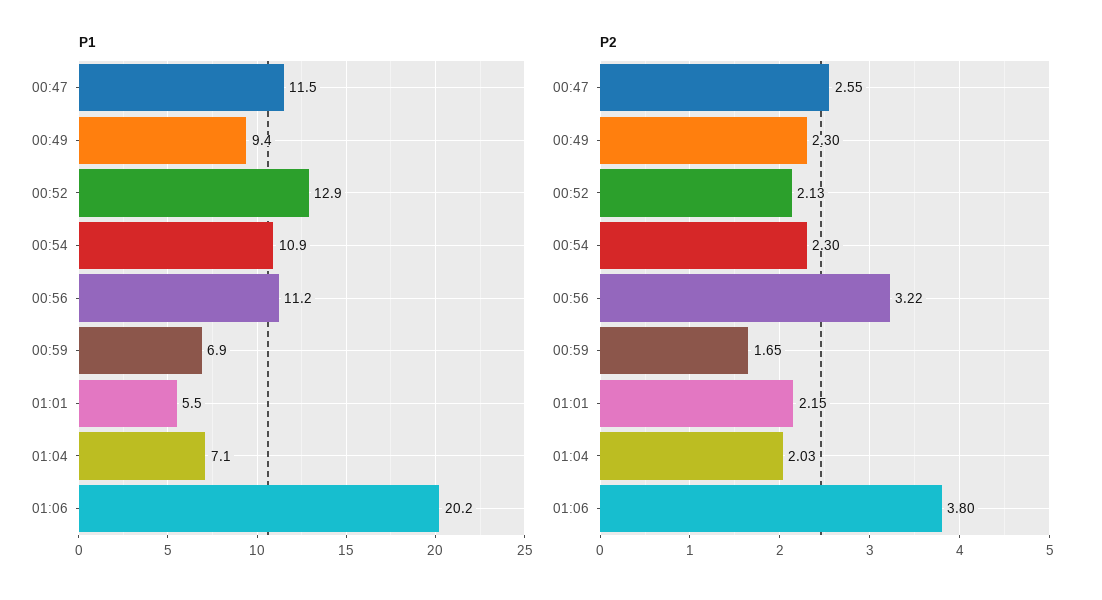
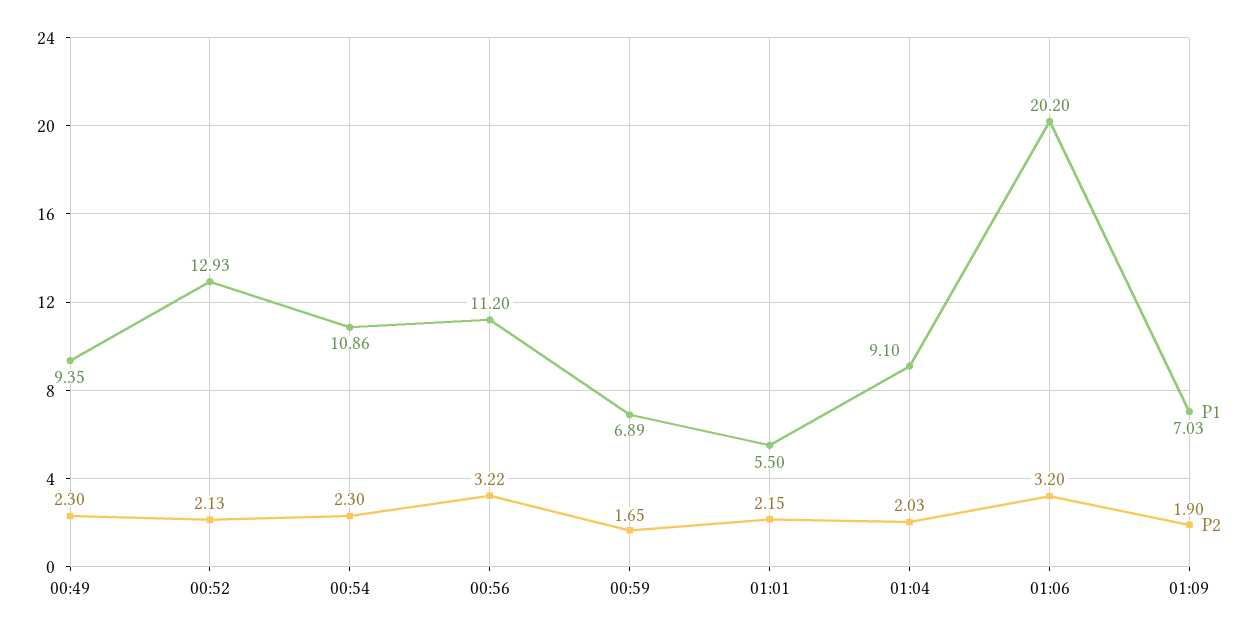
P1, 00:47: 11.5 -> none
P1, 01:04: 7.1 -> 9.1
P2, 00:47: 2.55 -> none
P2, 01:06: 3.8 -> 3.2
P1, 01:09: none -> 7.03
P2, 01:09: none -> 1.9

